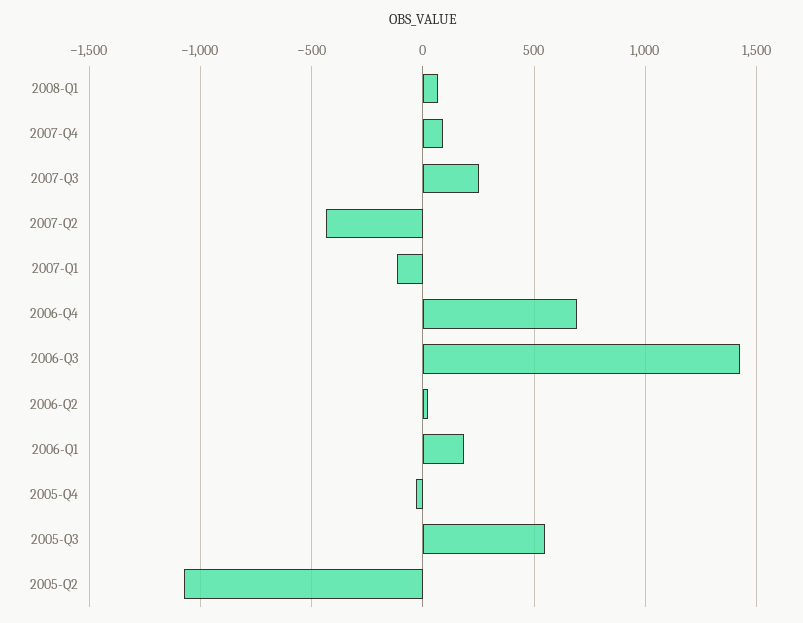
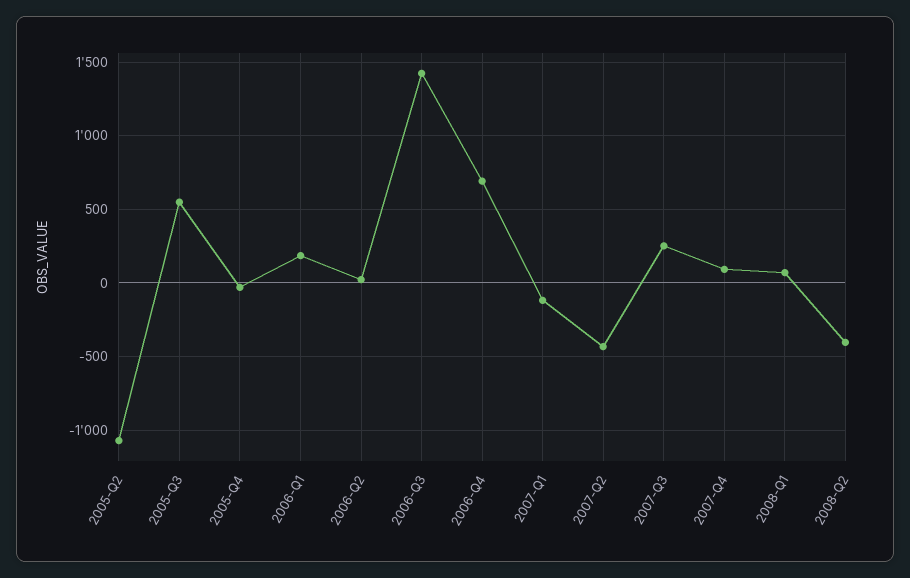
2008-Q2: none -> -400

